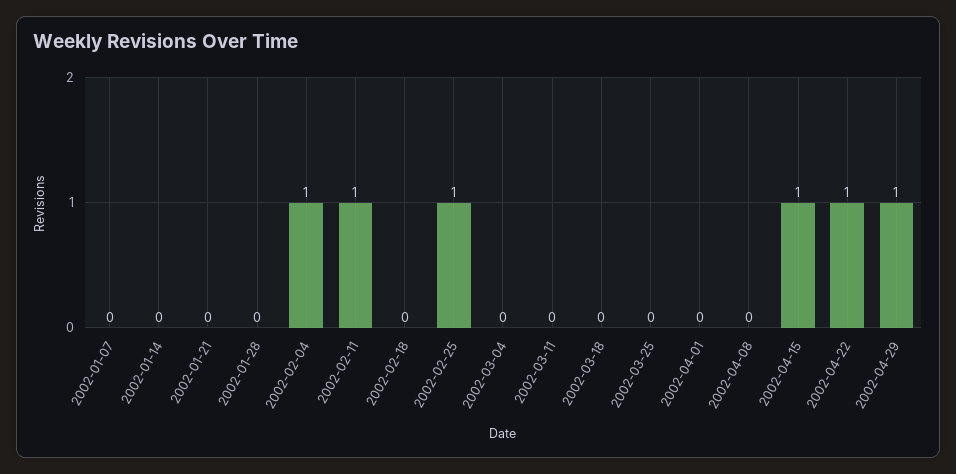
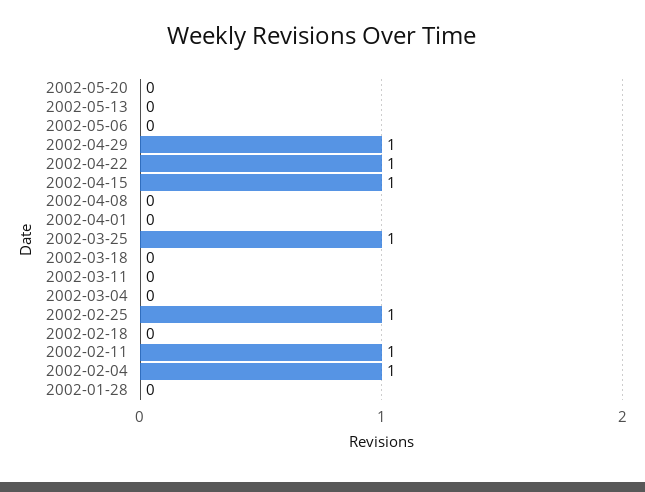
2002-01-07: 0 -> none
2002-01-14: 0 -> none
2002-01-21: 0 -> none
2002-03-25: 0 -> 1
2002-05-20: none -> 0
2002-05-13: none -> 0
2002-05-06: none -> 0

